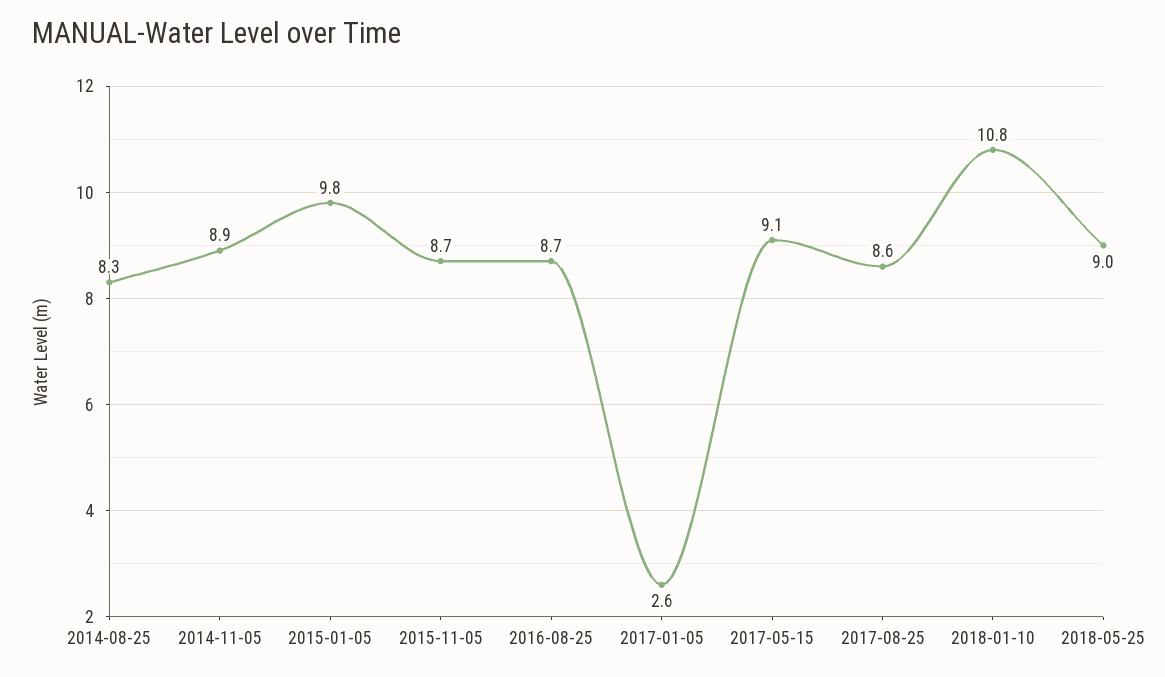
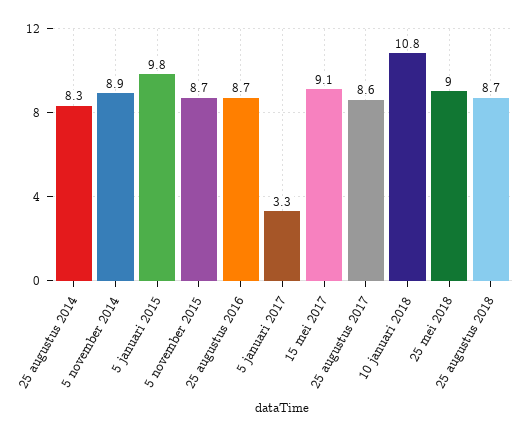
2017-01-05: 2.6 -> 3.3
25 augustus 2018: none -> 8.7

